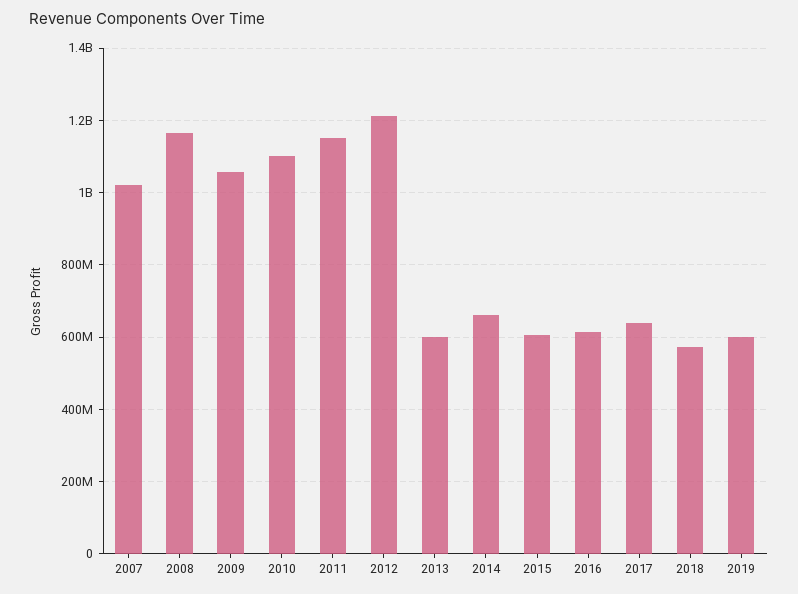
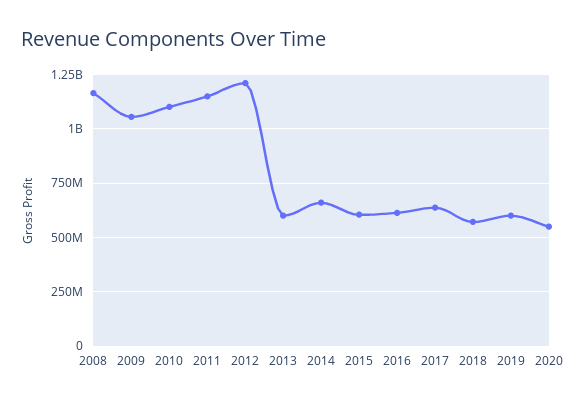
2007: 1020000000 -> none
2020: none -> 550000000

